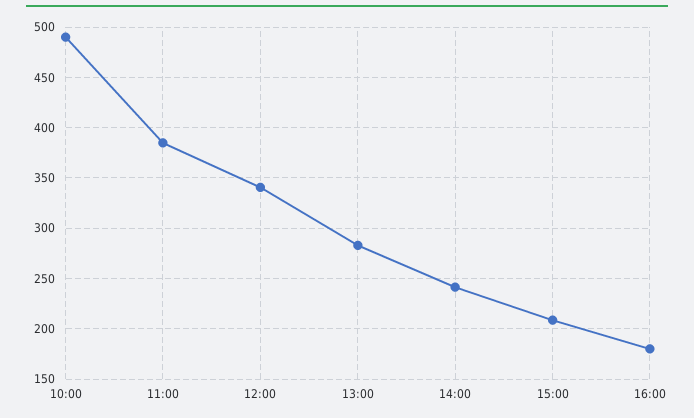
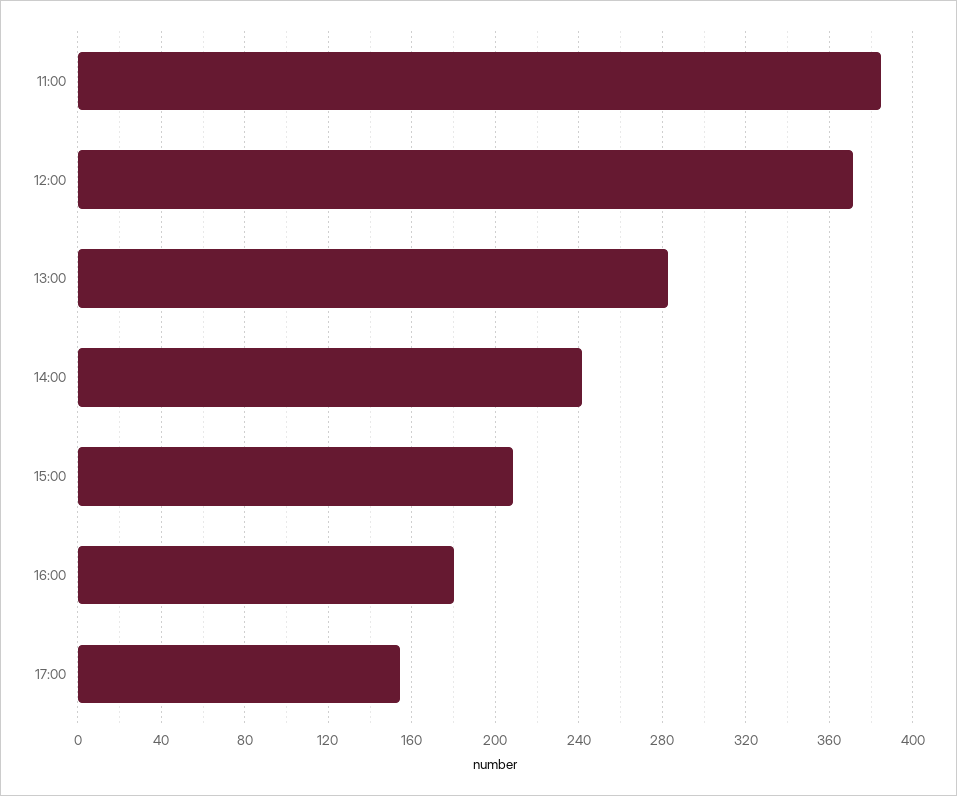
10:00: 490 -> none
12:00: 340 -> 370
17:00: none -> 155

